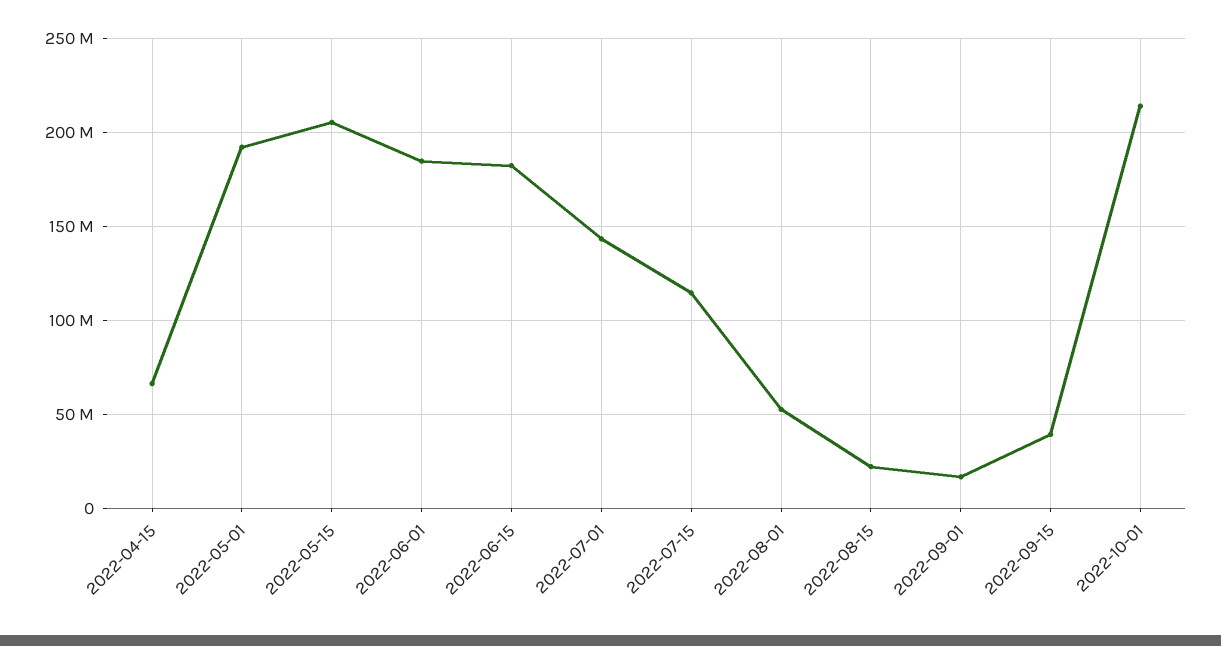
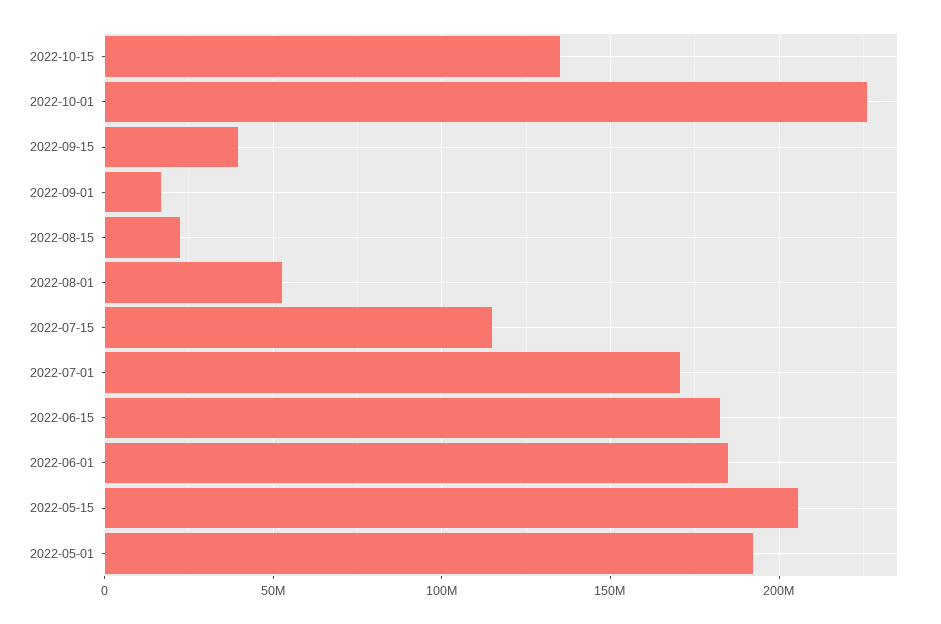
2022-04-15: 65000000 -> none
2022-07-01: 145000000 -> 170000000
2022-10-01: 215000000 -> 225000000
2022-10-15: none -> 135000000

